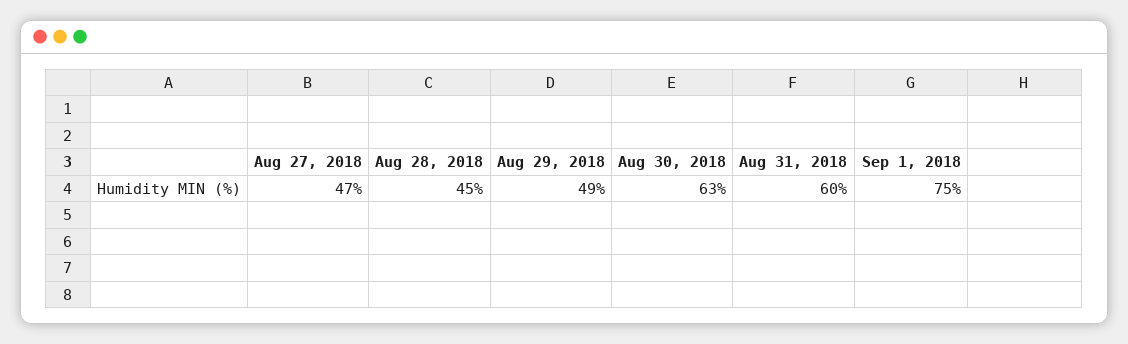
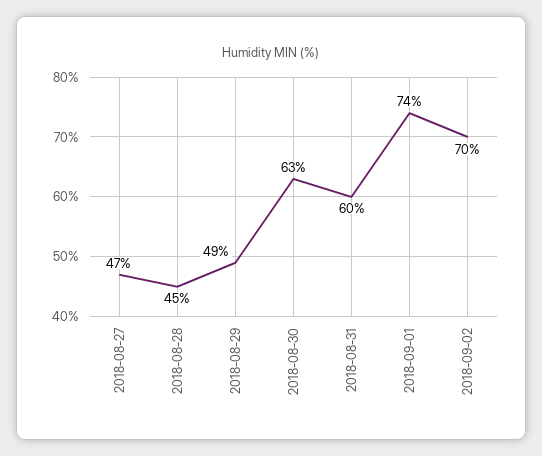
Sep 1, 2018: 75 -> 74
2018-09-02: none -> 70

